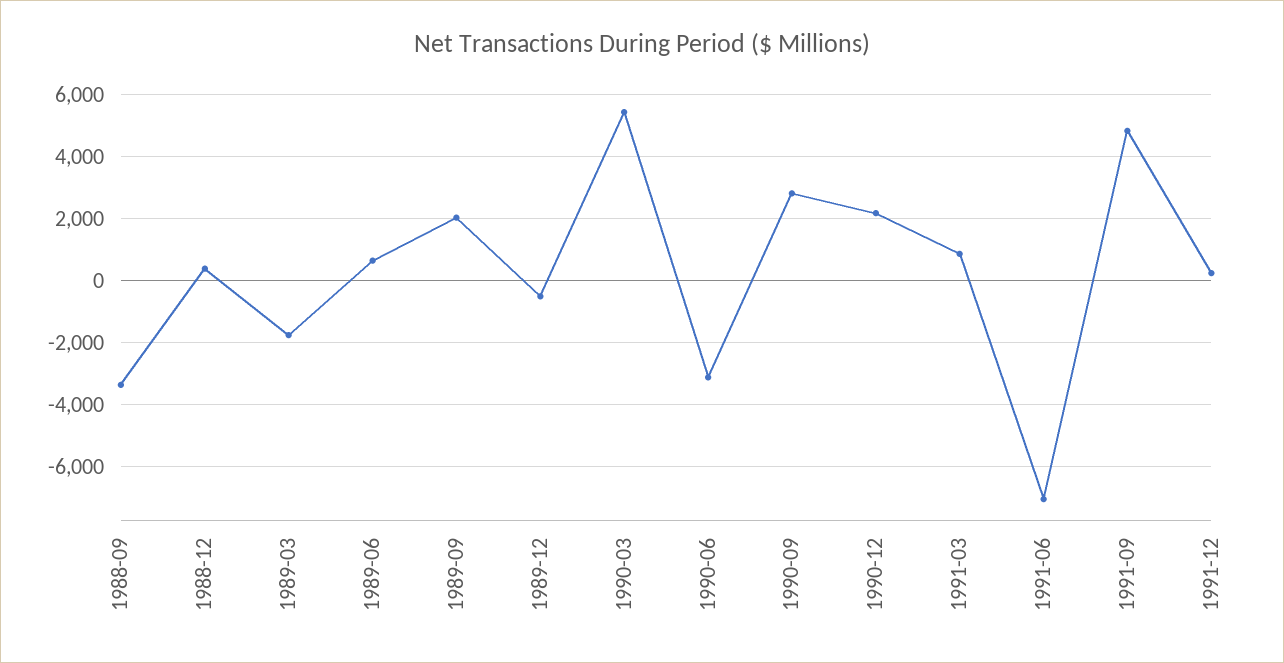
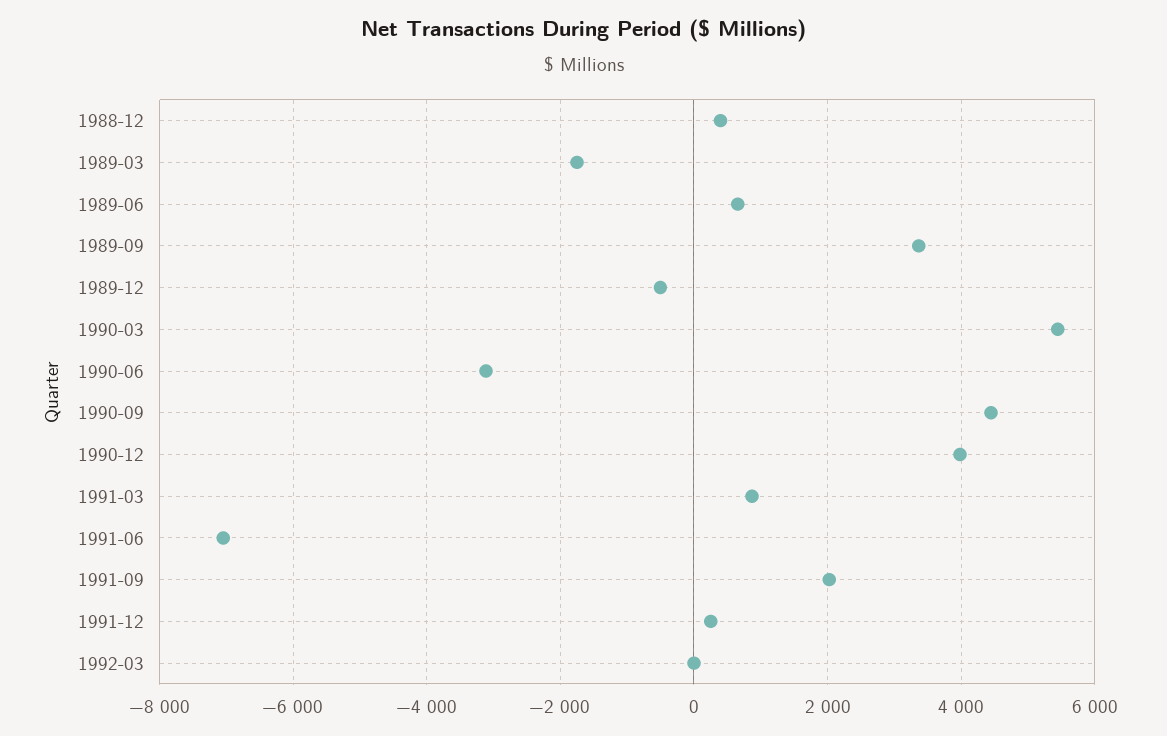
1988-09: -3400 -> none
1989-09: 2000 -> 3400
1990-09: 2800 -> 4400
1990-12: 2200 -> 4000
1991-09: 4800 -> 2000
1992-03: none -> 0

